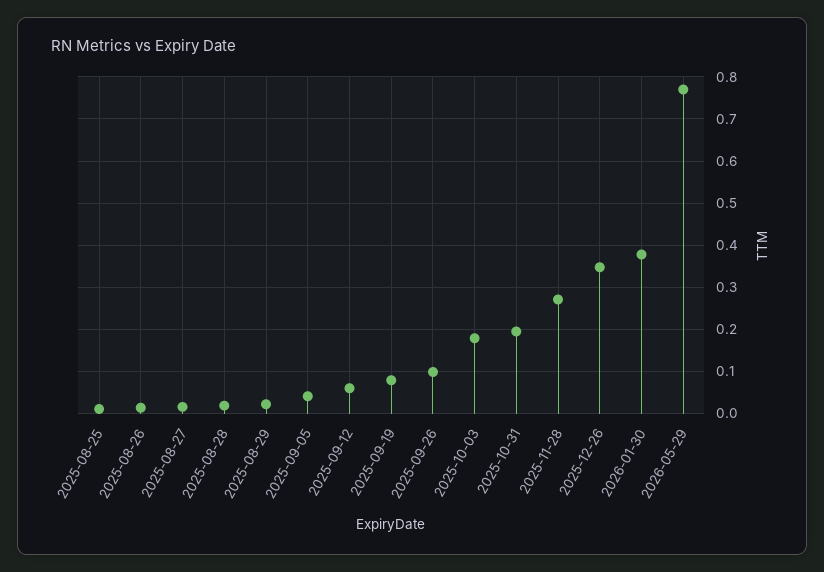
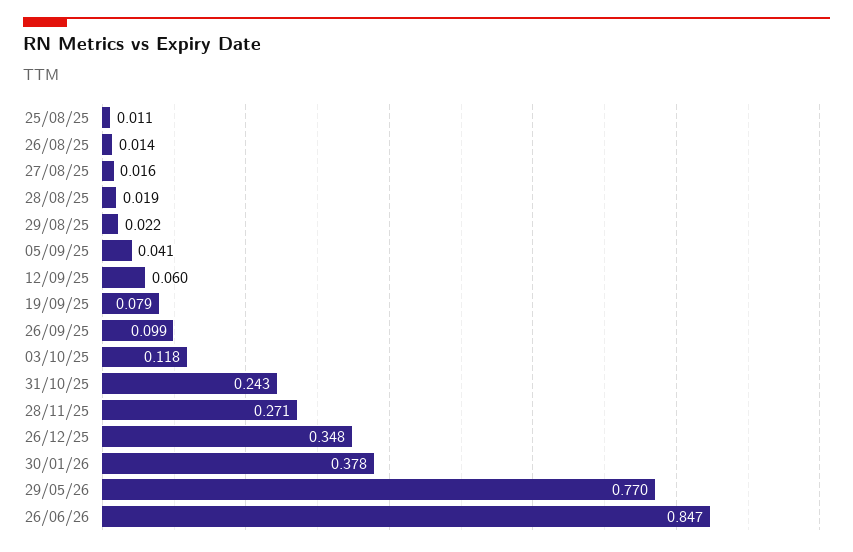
2025-10-03: 0.18 -> 0.118
2025-10-31: 0.2 -> 0.243
26/06/26: none -> 0.847

